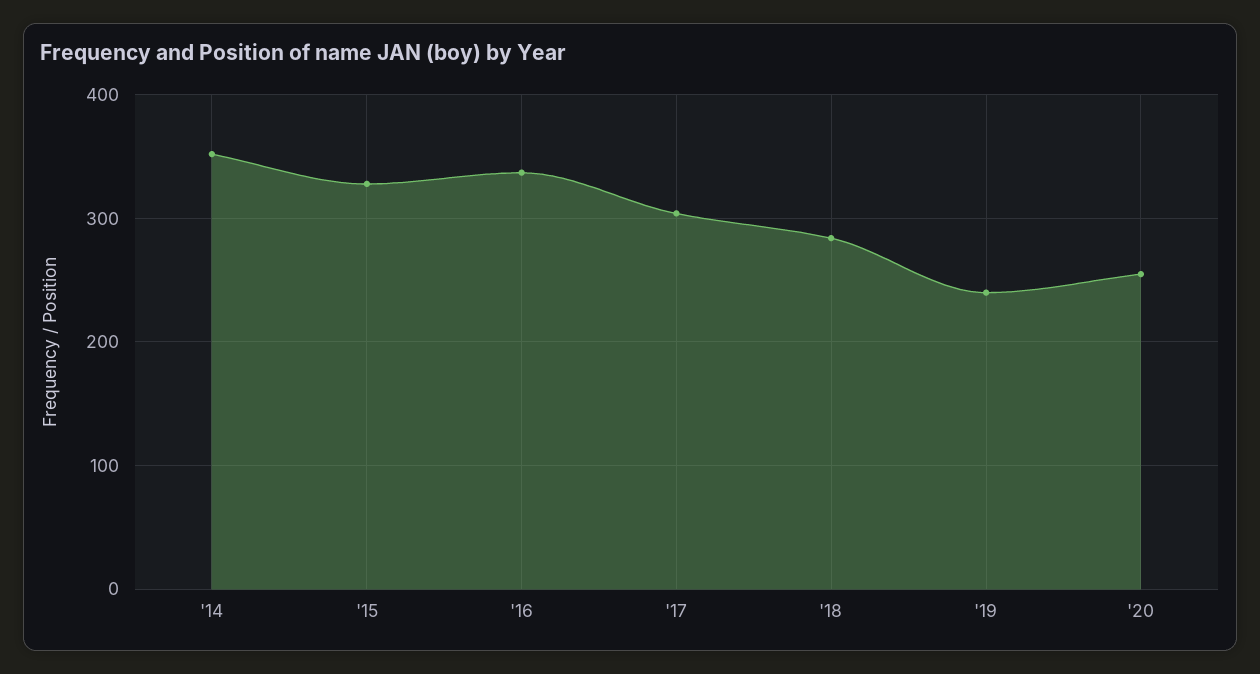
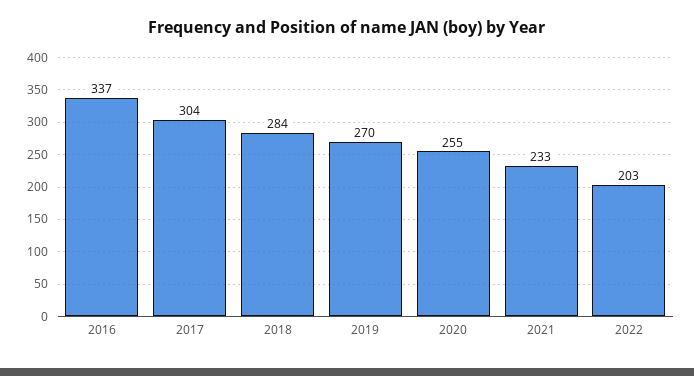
'14: 350 -> none
'15: 330 -> none
'19: 240 -> 270
2021: none -> 233
2022: none -> 203

